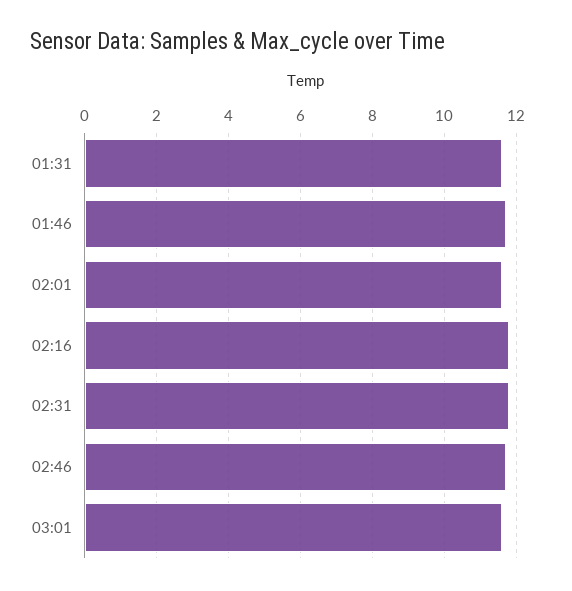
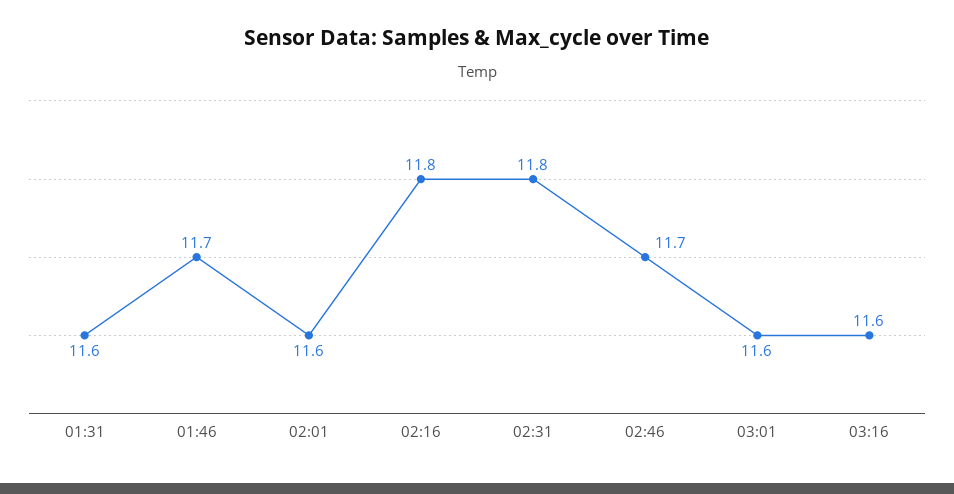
03:16: none -> 11.6

